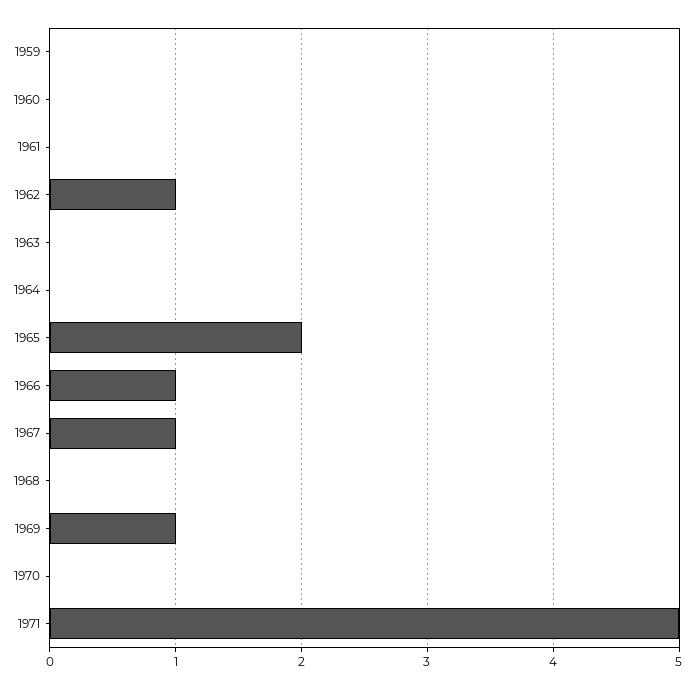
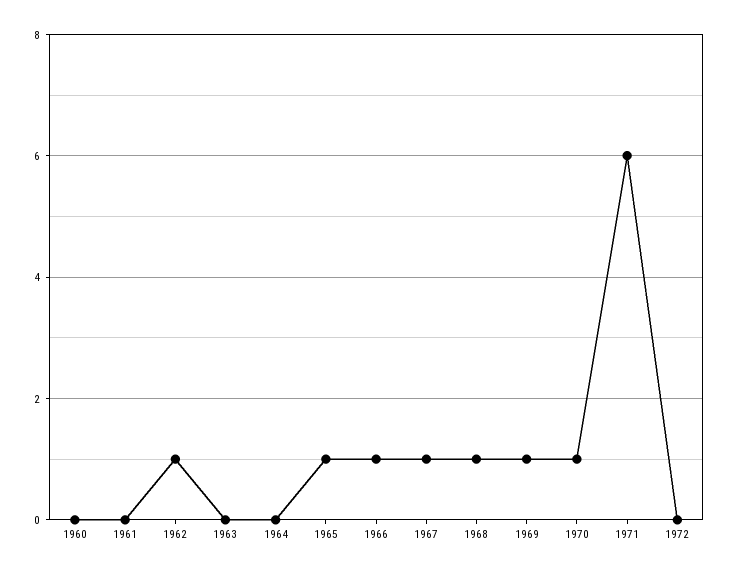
1959: 0 -> none
1965: 2 -> 1
1968: 0 -> 1
1970: 0 -> 1
1971: 5 -> 6
1972: none -> 0

